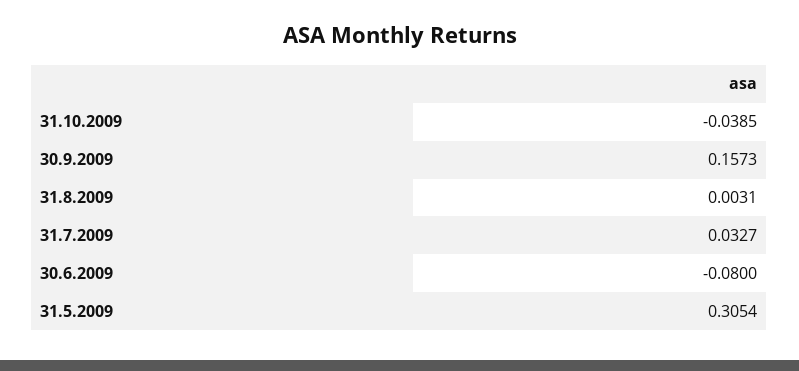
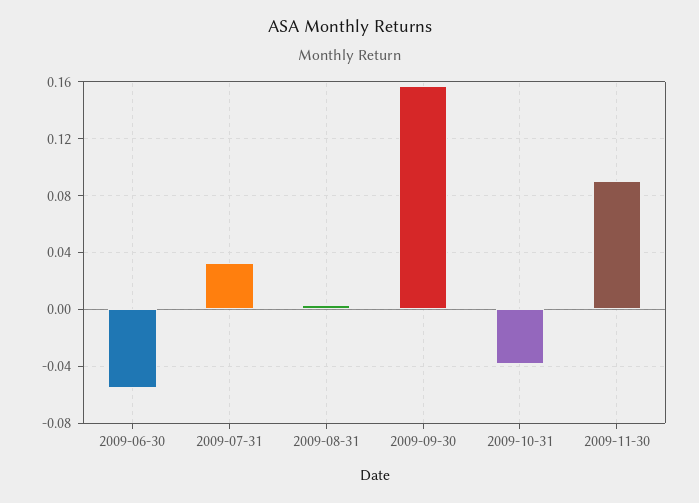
30.6.2009: -0.08 -> -0.055
31.5.2009: 0.3054 -> none
2009-11-30: none -> 0.09

